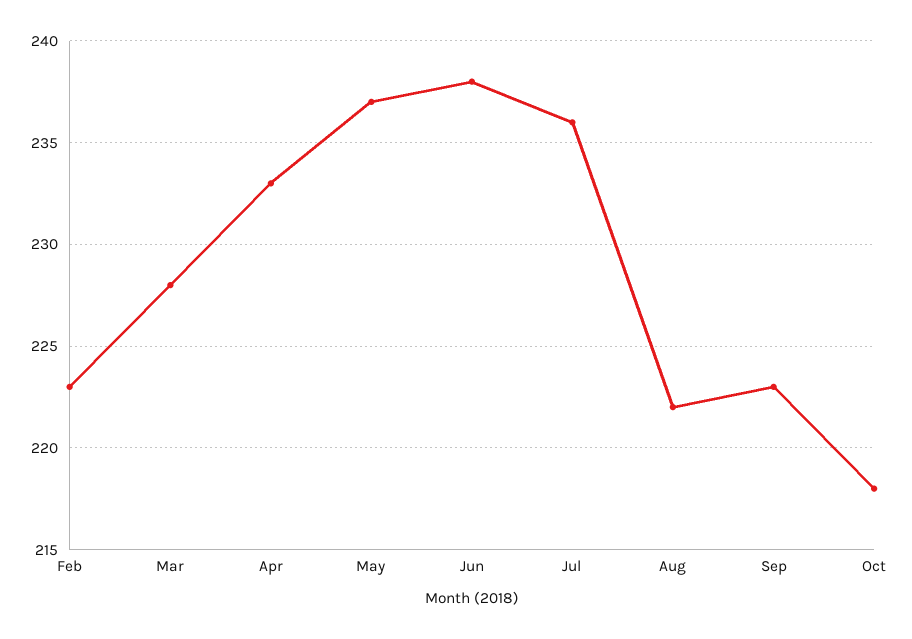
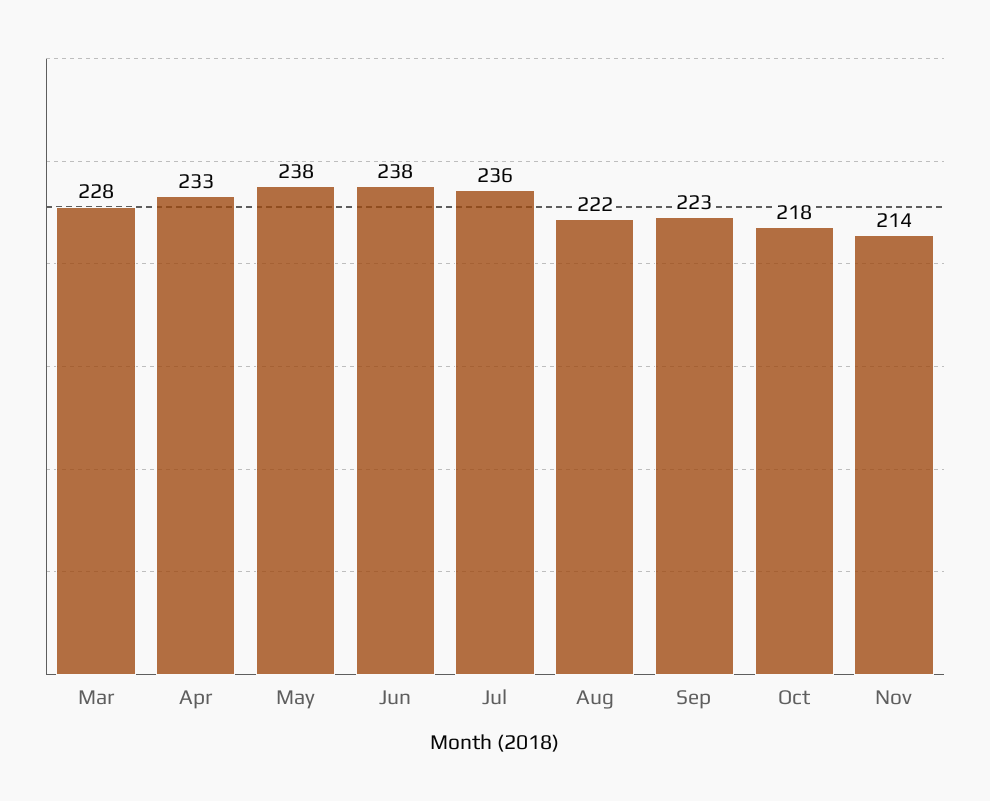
Feb: 223 -> none
May: 237 -> 238
Nov: none -> 214

